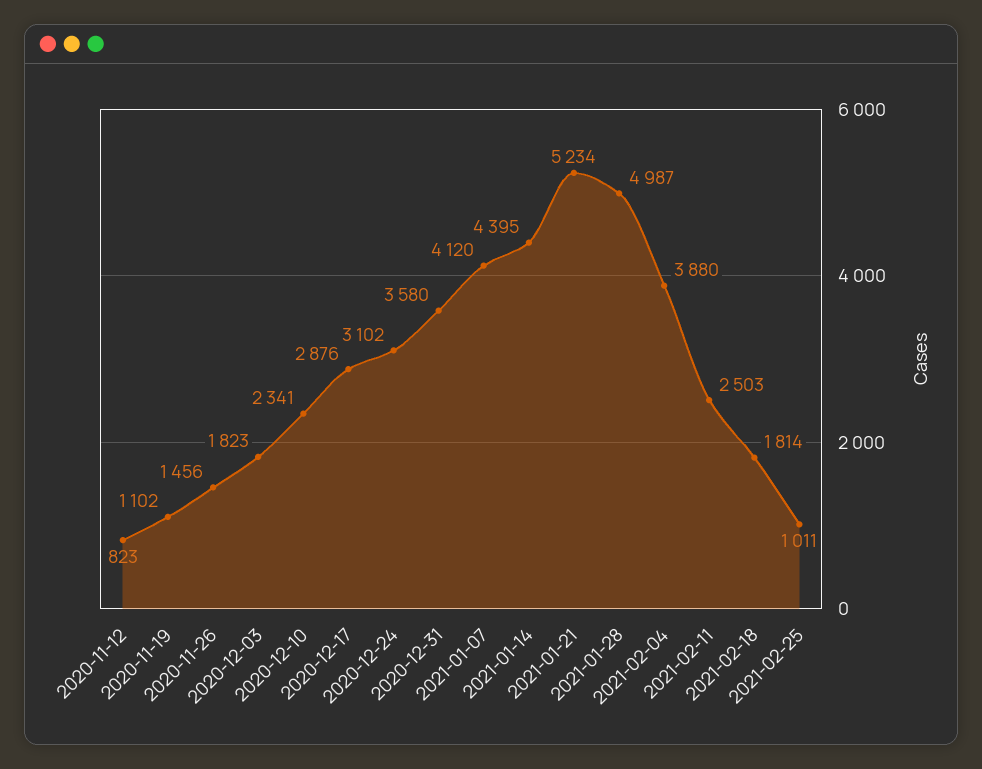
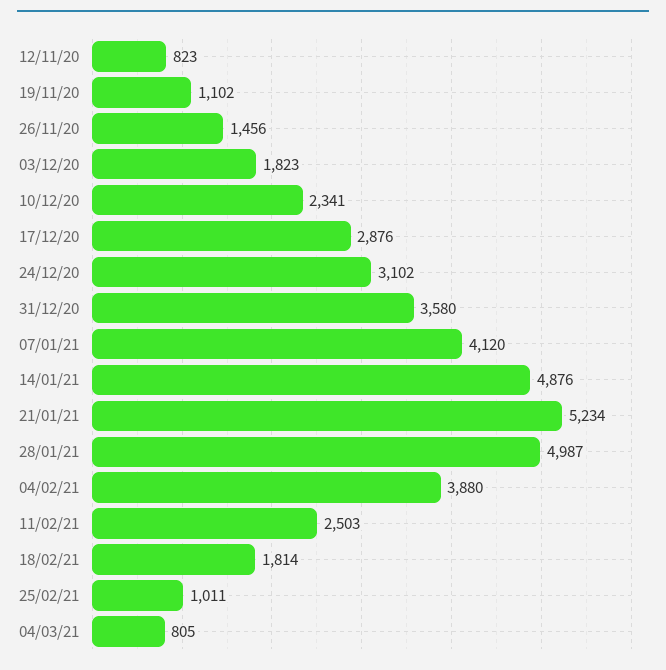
2021-01-14: 4395 -> 4876
04/03/21: none -> 805

